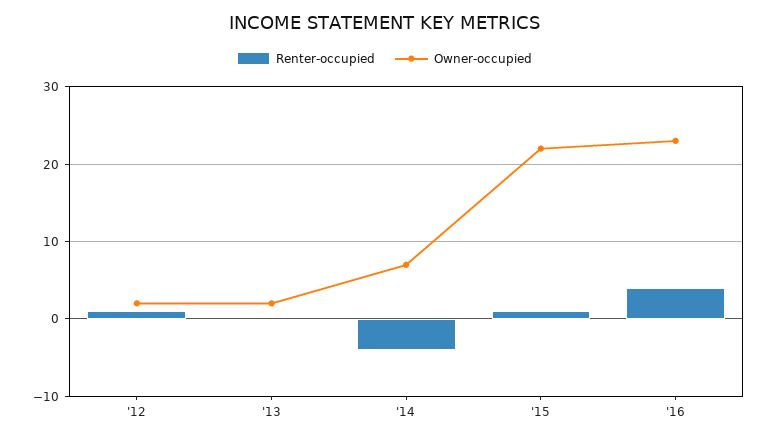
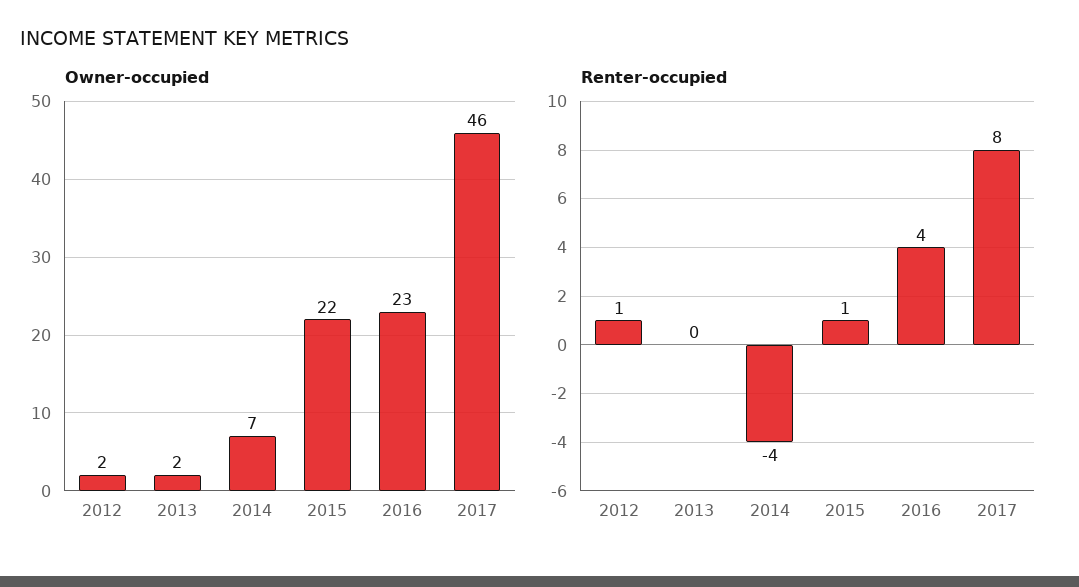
Owner-occupied, 2017: none -> 46
Renter-occupied, 2017: none -> 8

